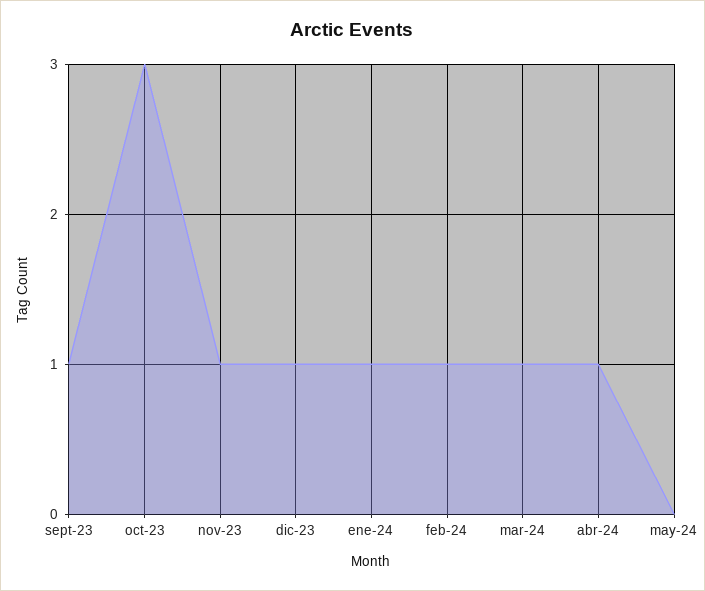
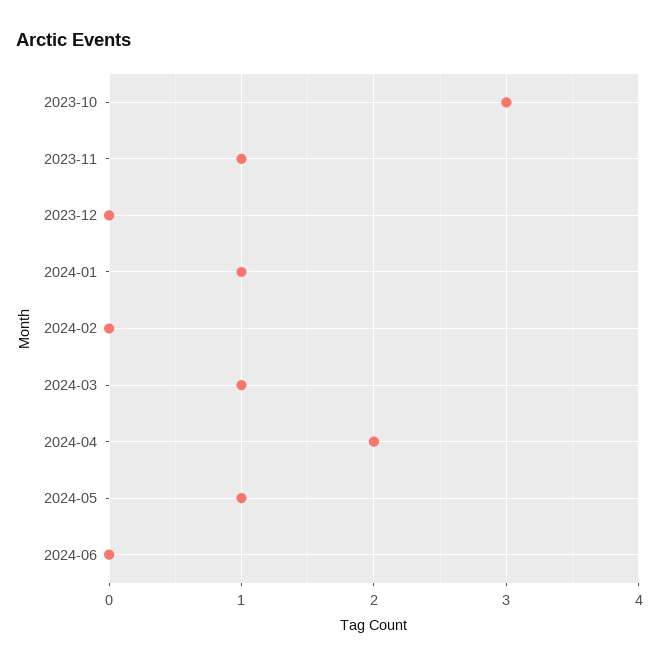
sept-23: 1 -> none
dic-23: 1 -> 0
feb-24: 1 -> 0
abr-24: 1 -> 2
may-24: 0 -> 1
2024-06: none -> 0

